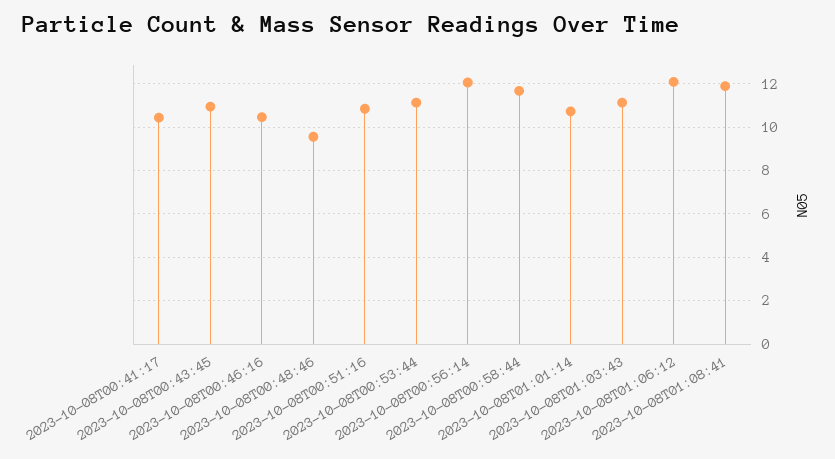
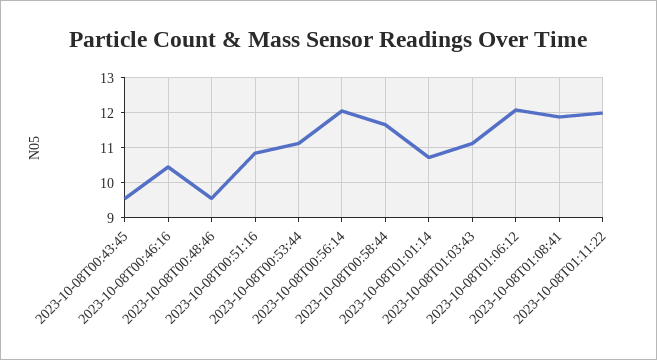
2023-10-08T00:41:17: 10.5 -> none
2023-10-08T00:43:45: 11 -> 9.6
2023-10-08T01:11:22: none -> 12

